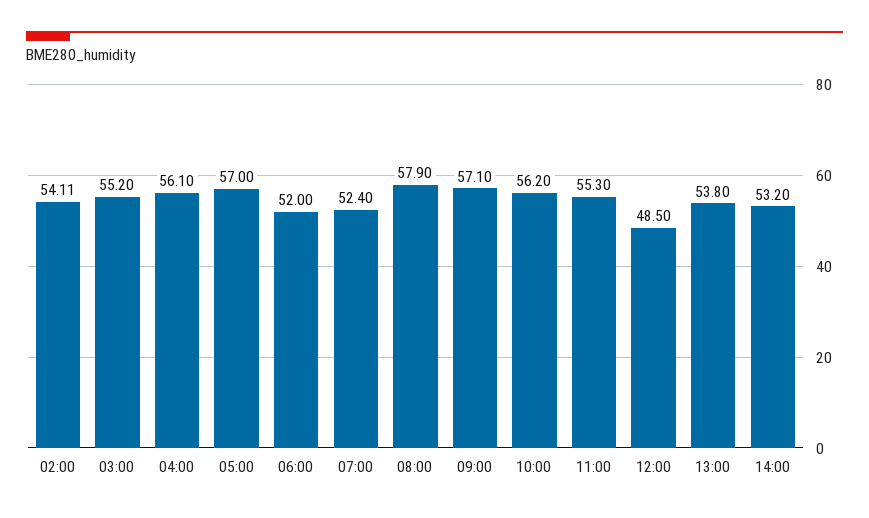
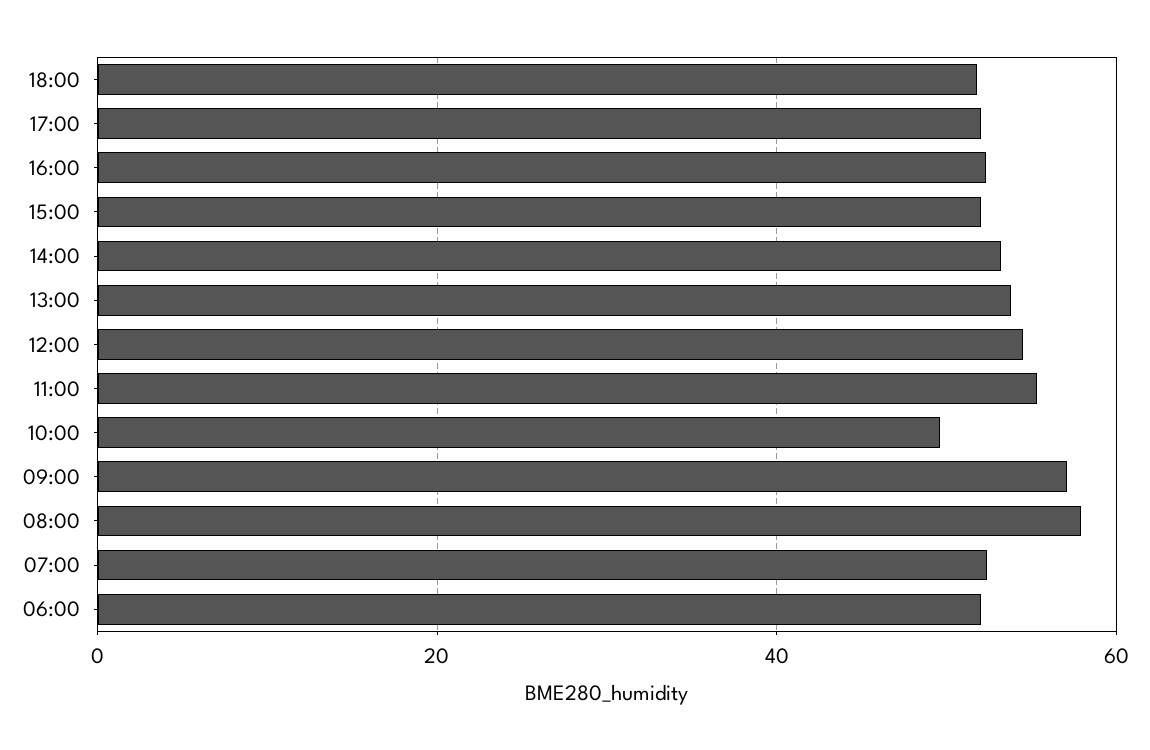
02:00: 54.11 -> none
03:00: 55.2 -> none
04:00: 56.1 -> none
05:00: 57 -> none
10:00: 56.2 -> 50
12:00: 48.5 -> 54
18:00: none -> 52
17:00: none -> 52
16:00: none -> 52
15:00: none -> 52

